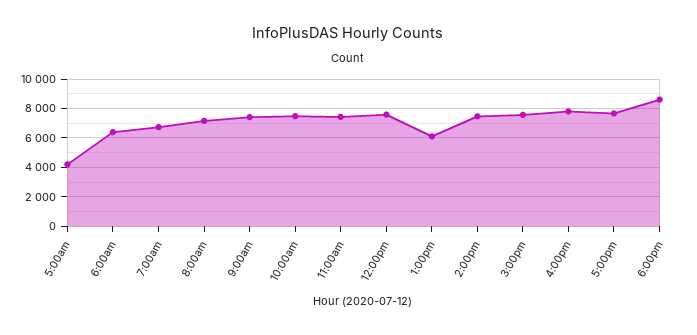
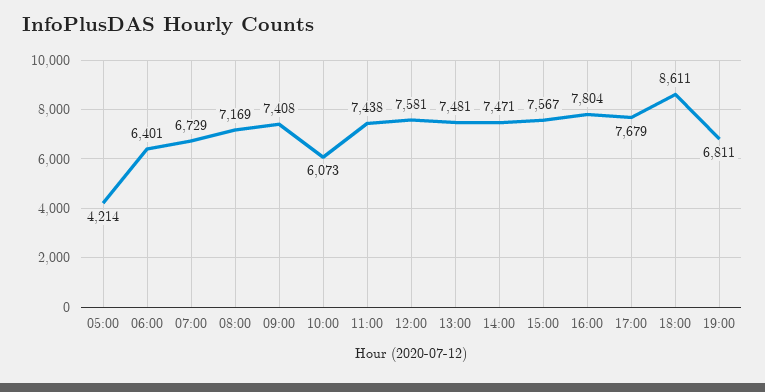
10:00am: 7500 -> 6073
1:00pm: 6000 -> 7481
19:00: none -> 6811

